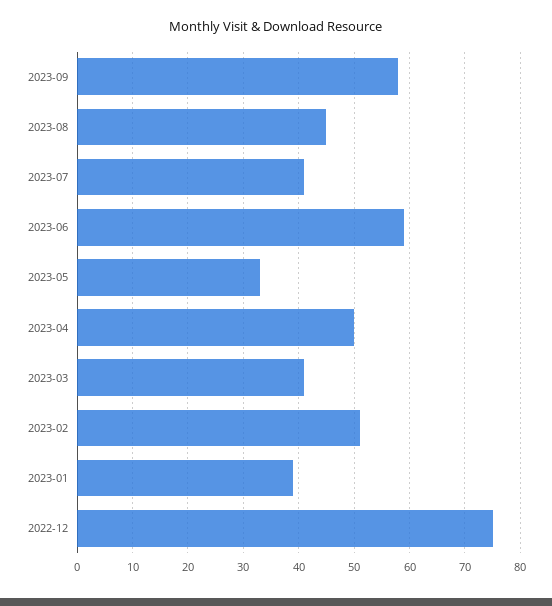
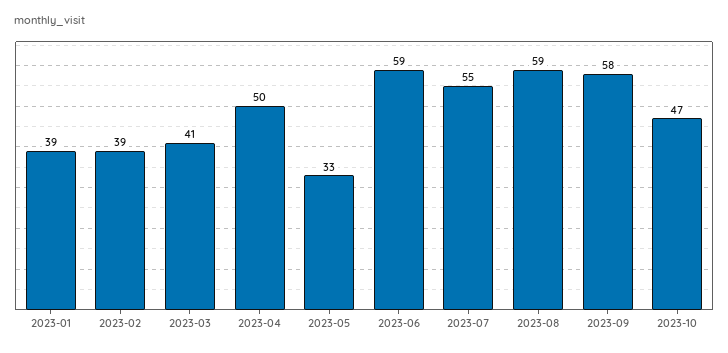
2023-08: 45 -> 59
2023-07: 40 -> 55
2023-02: 50 -> 39
2022-12: 75 -> none
2023-10: none -> 47

